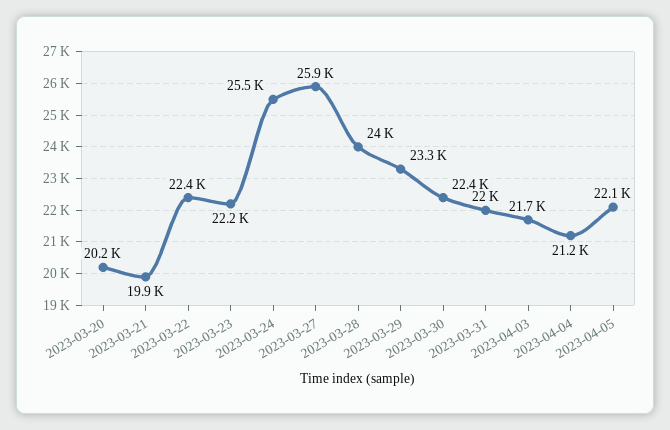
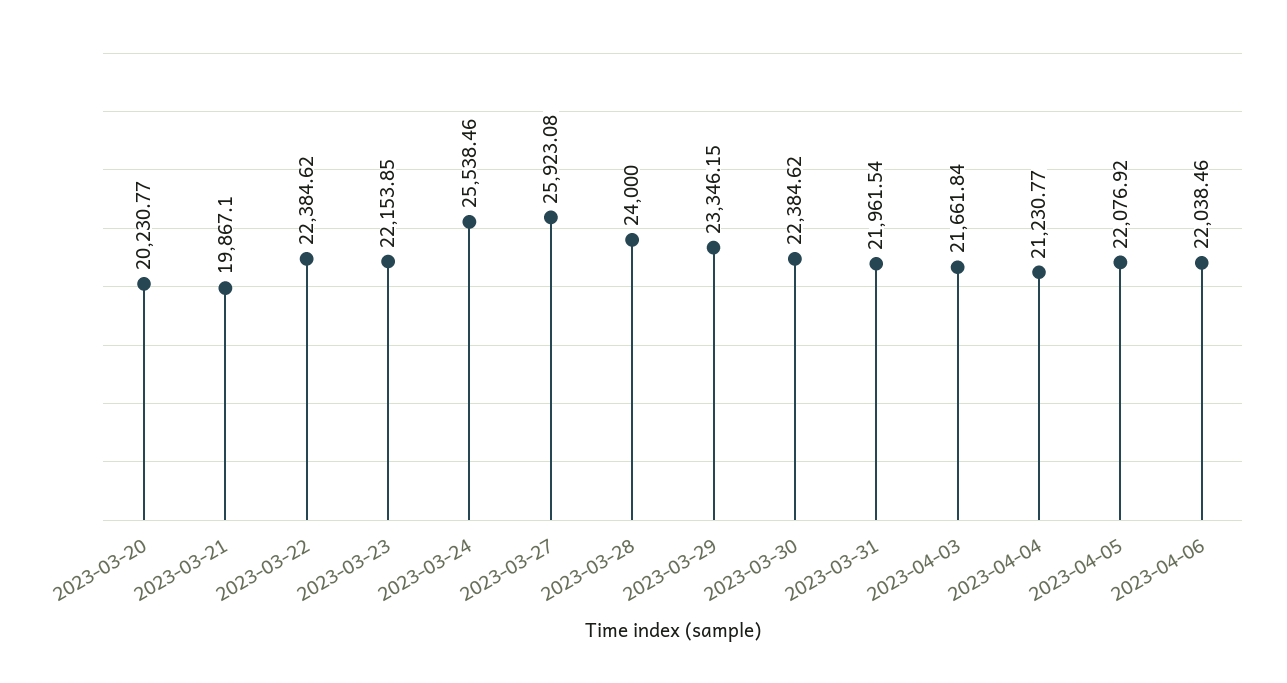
2023-04-06: none -> 22038.46

